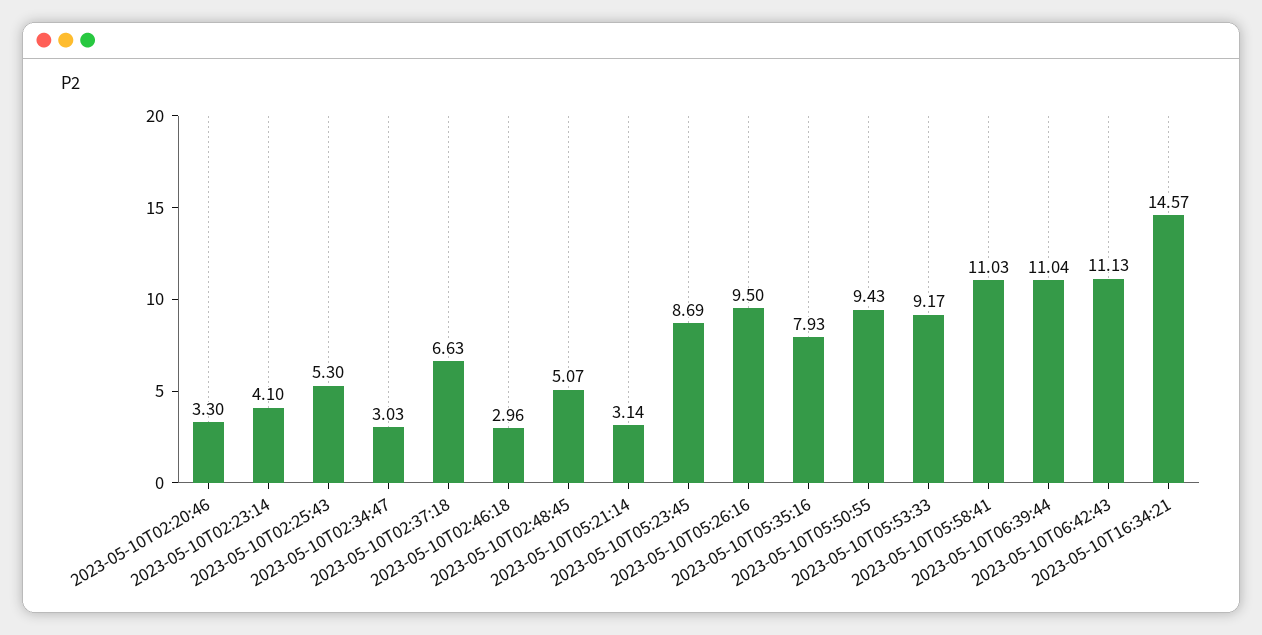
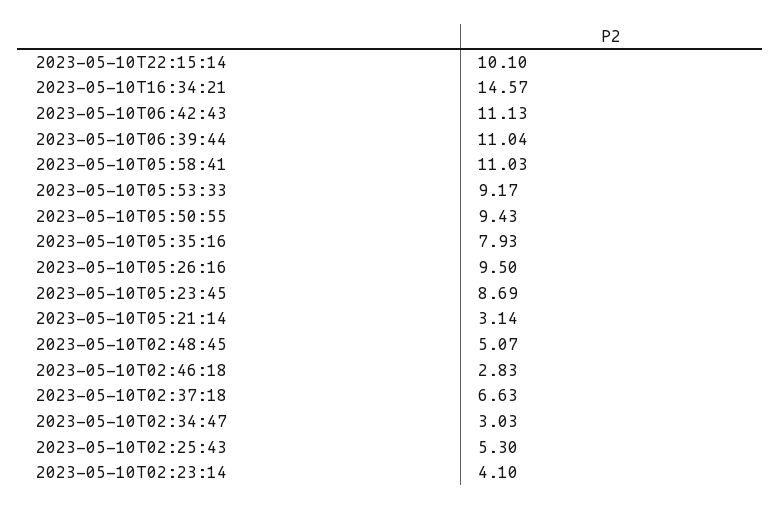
2023-05-10T02:20:46: 3.3 -> none
2023-05-10T02:46:18: 2.96 -> 2.83
2023-05-10T22:15:14: none -> 10.1

